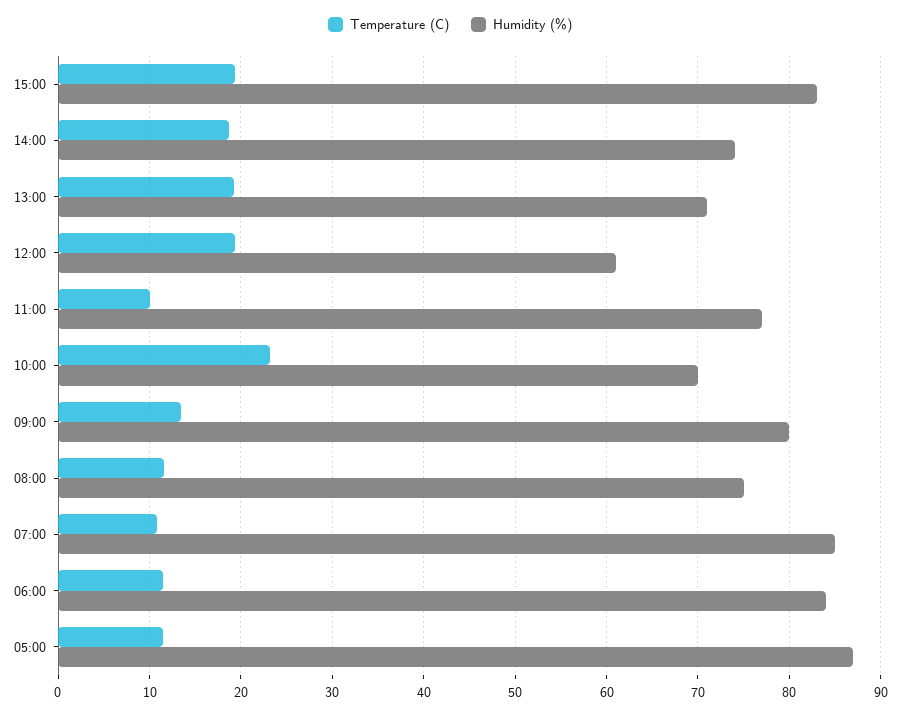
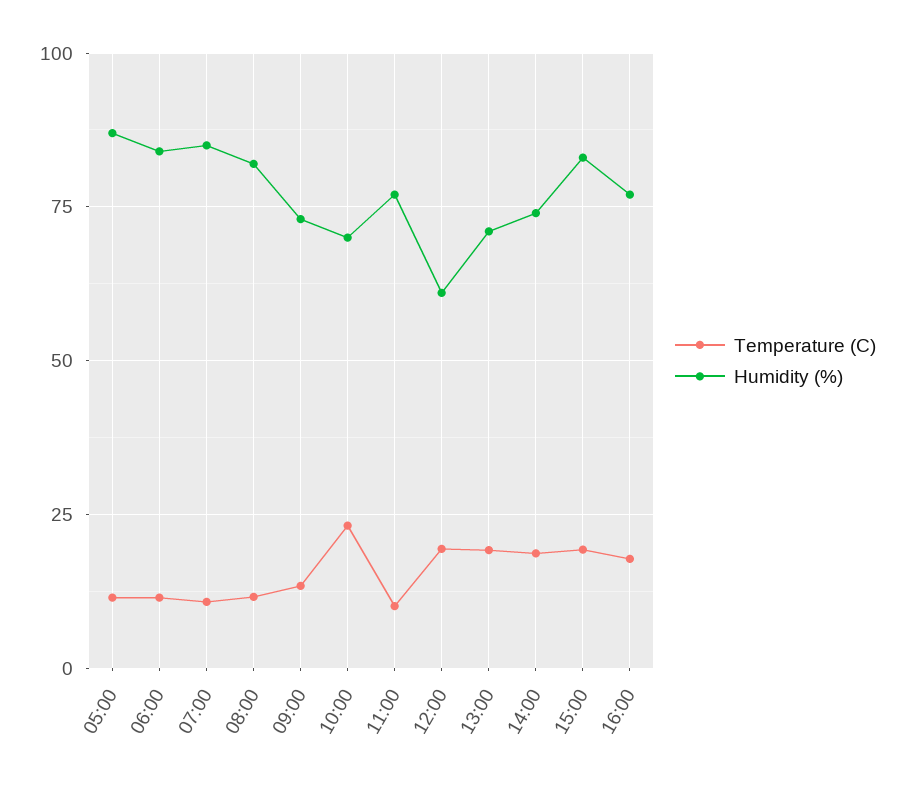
Humidity (%), 09:00: 80 -> 72.5
Humidity (%), 08:00: 75 -> 82.5
Temperature (C), 16:00: none -> 17.5
Humidity (%), 16:00: none -> 77.5

